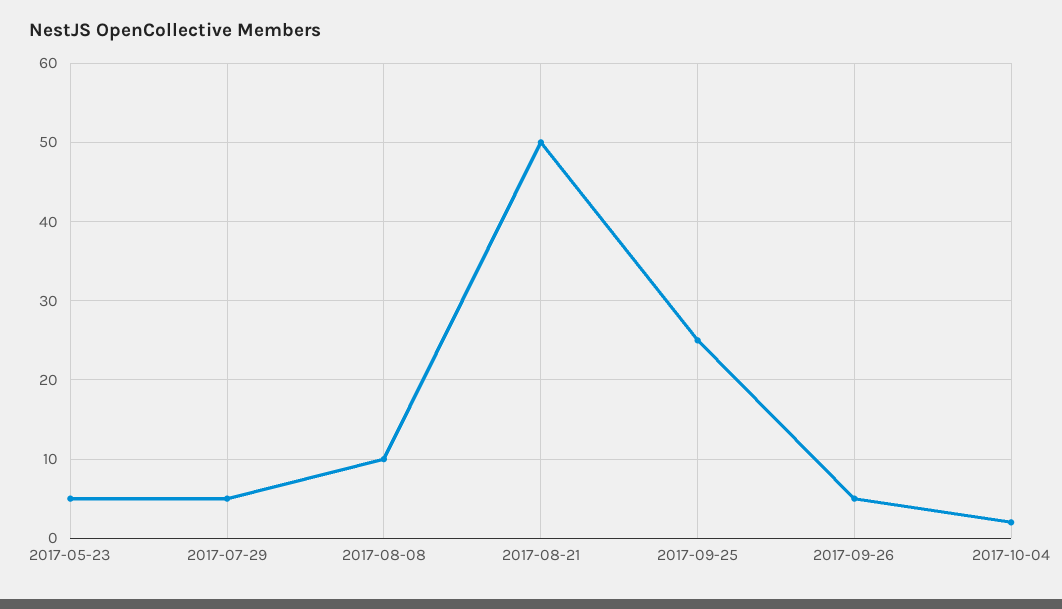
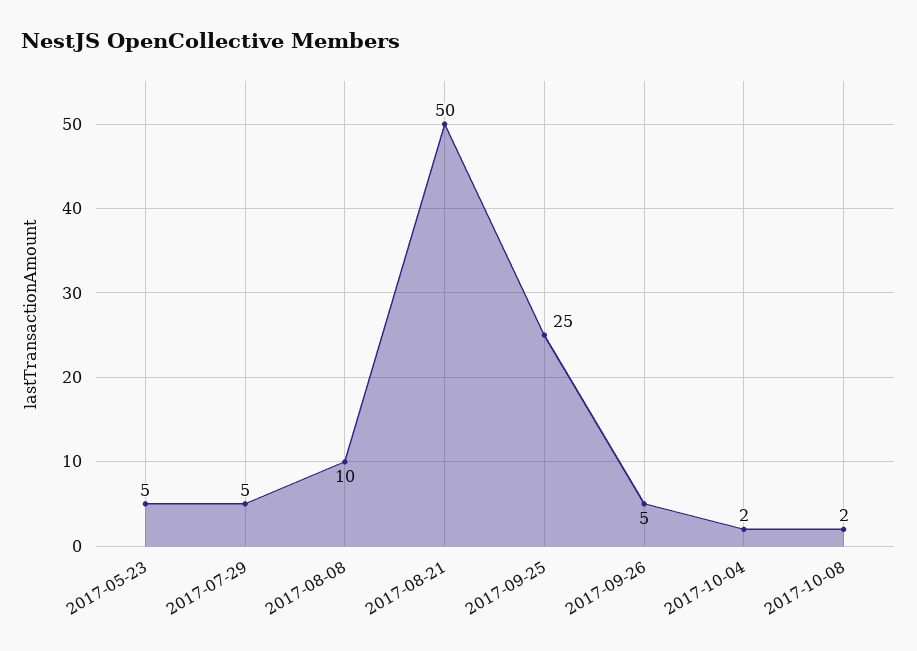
2017-10-08: none -> 2

